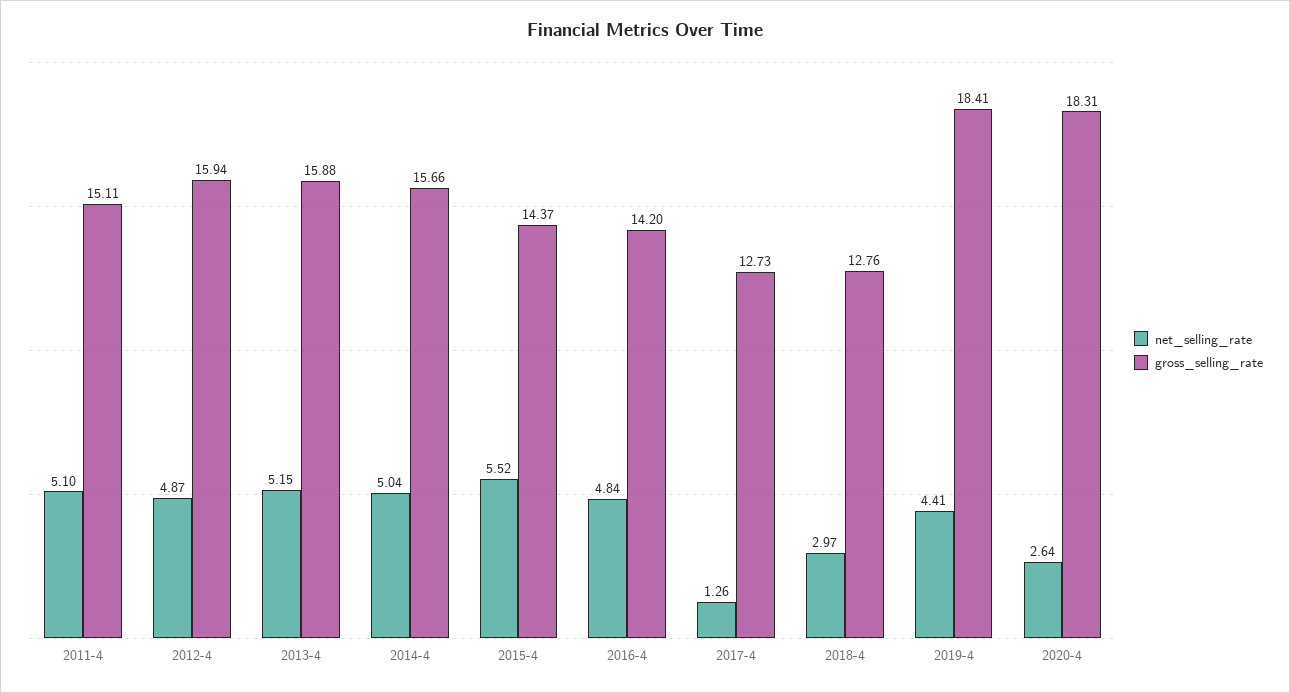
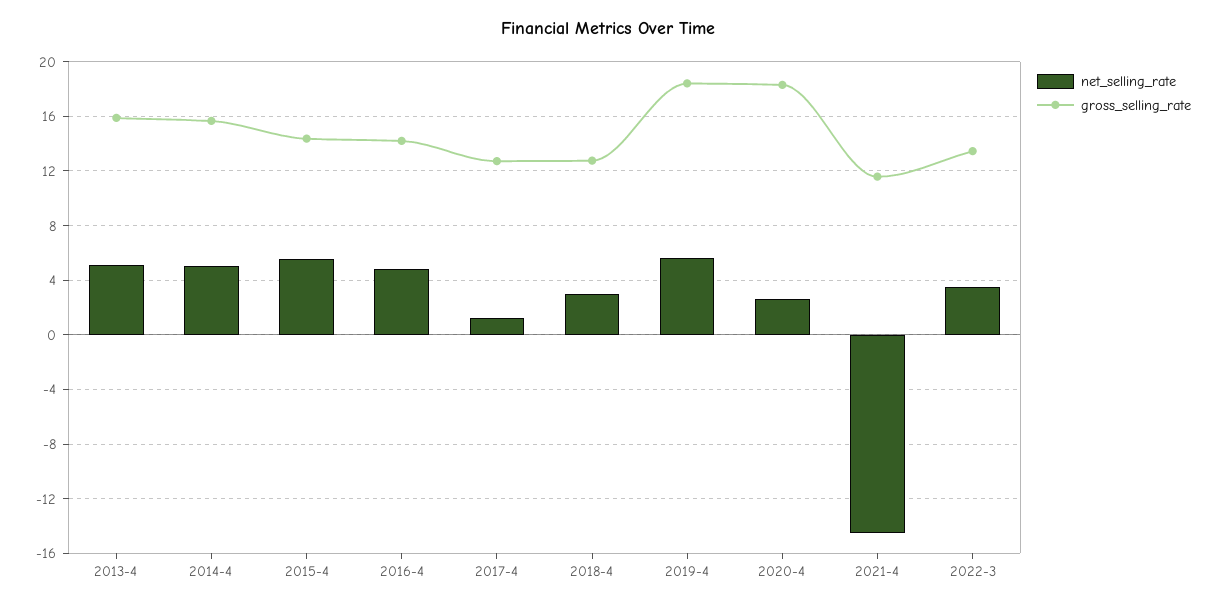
net_selling_rate, 2011-4: 5.1 -> none
gross_selling_rate, 2011-4: 15.11 -> none
net_selling_rate, 2012-4: 4.87 -> none
gross_selling_rate, 2012-4: 15.94 -> none
net_selling_rate, 2019-4: 4.41 -> 5.5
net_selling_rate, 2021-4: none -> -14.5
gross_selling_rate, 2021-4: none -> 11.5
net_selling_rate, 2022-3: none -> 3.5
gross_selling_rate, 2022-3: none -> 13.5

